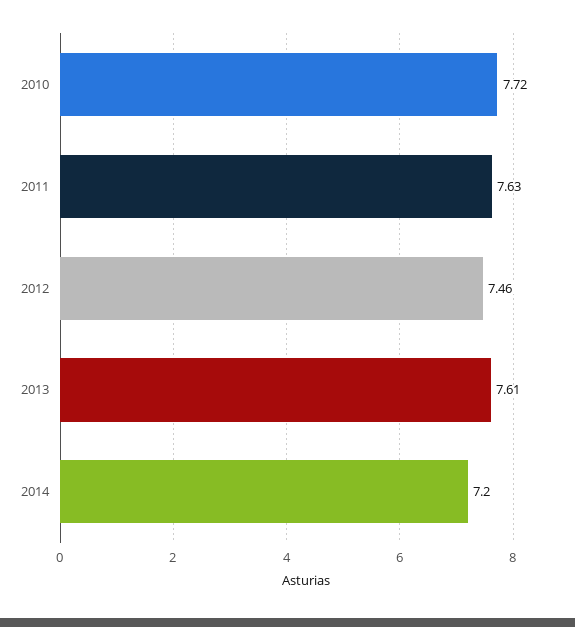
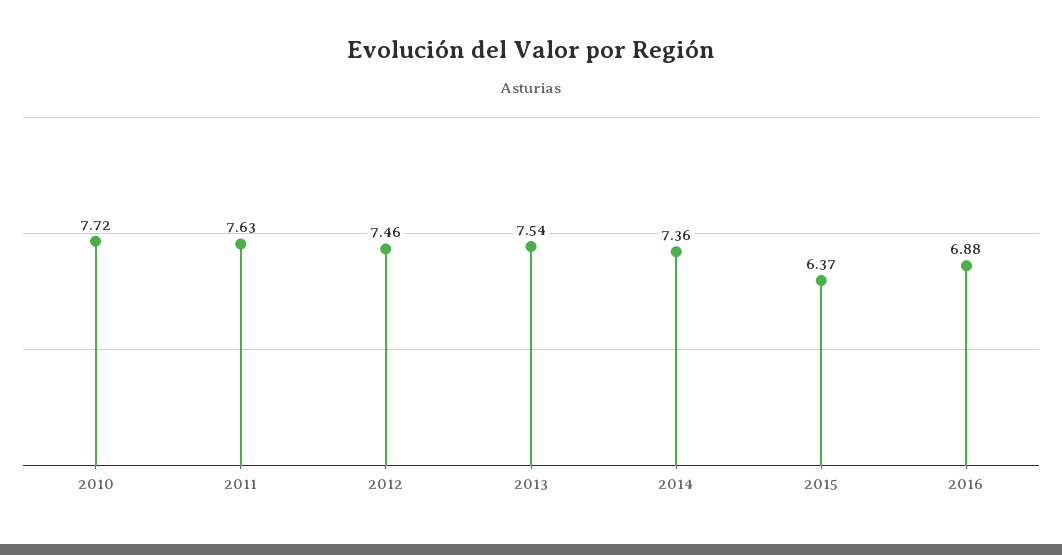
2013: 7.61 -> 7.54
2014: 7.2 -> 7.36
2015: none -> 6.37
2016: none -> 6.88

